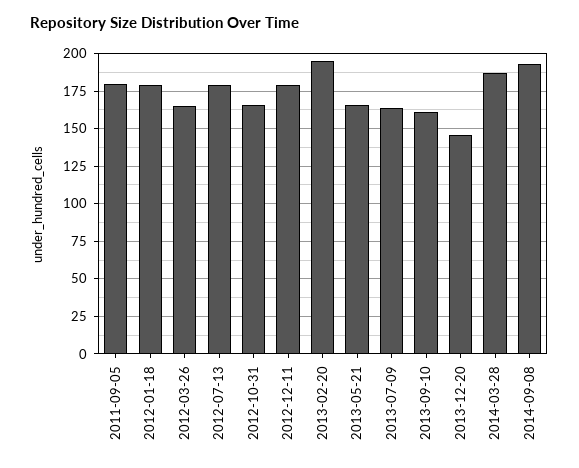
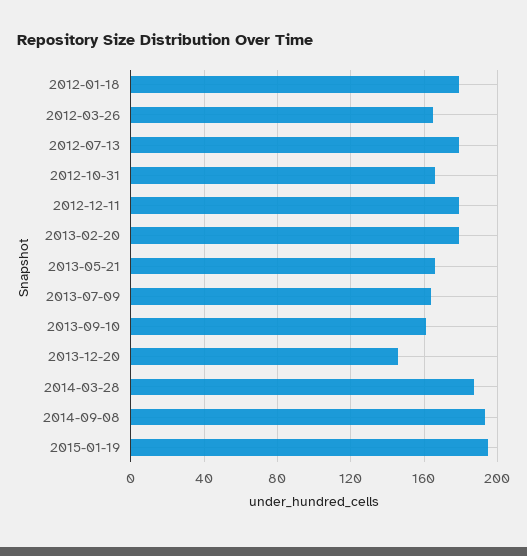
2011-09-05: 180 -> none
2013-02-20: 195 -> 180
2015-01-19: none -> 195

